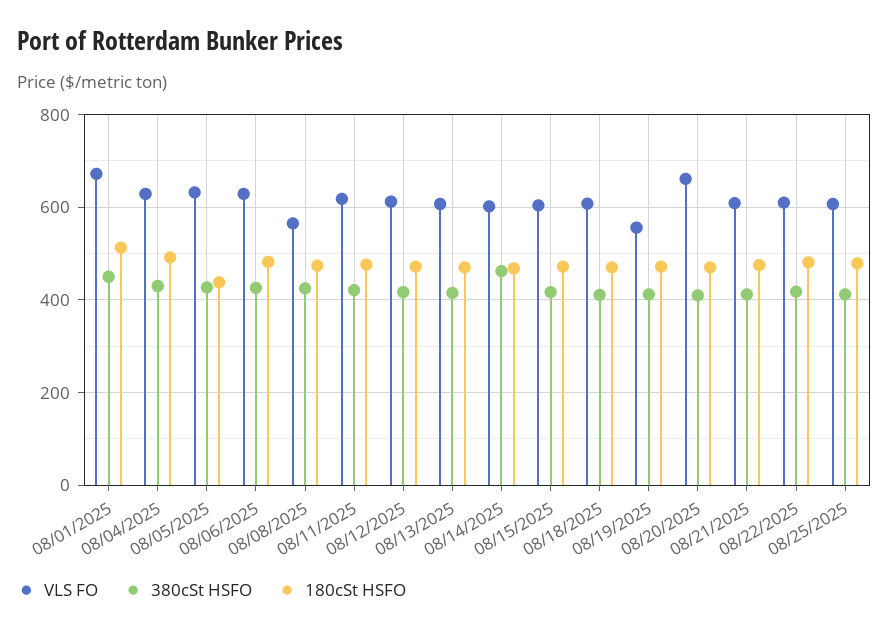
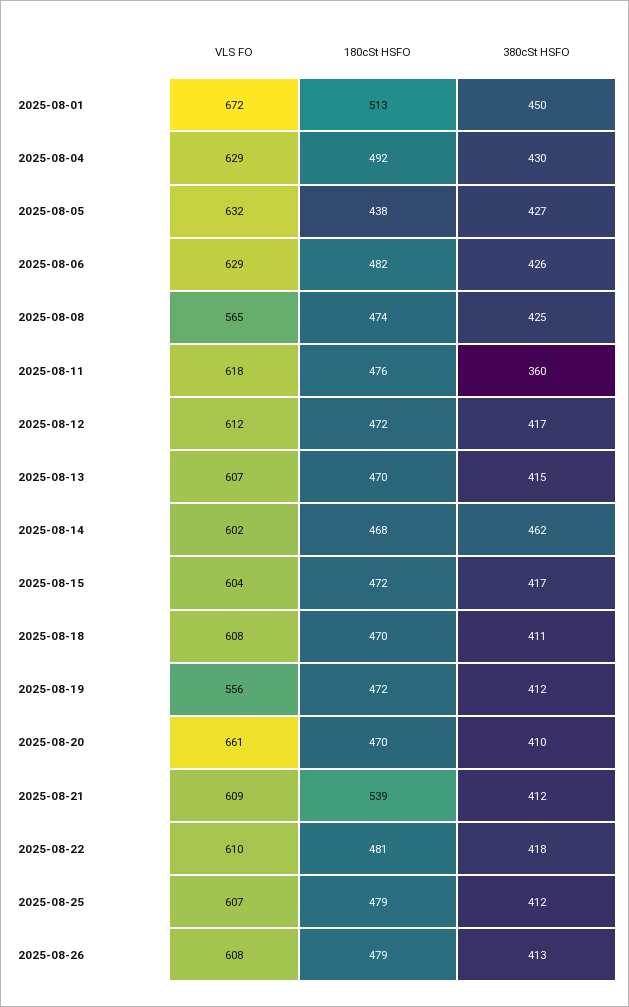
380cSt HSFO, 08/11/2025: 420 -> 360
180cSt HSFO, 08/21/2025: 480 -> 539
VLS FO, 2025-08-26: none -> 608
180cSt HSFO, 2025-08-26: none -> 479
380cSt HSFO, 2025-08-26: none -> 413

